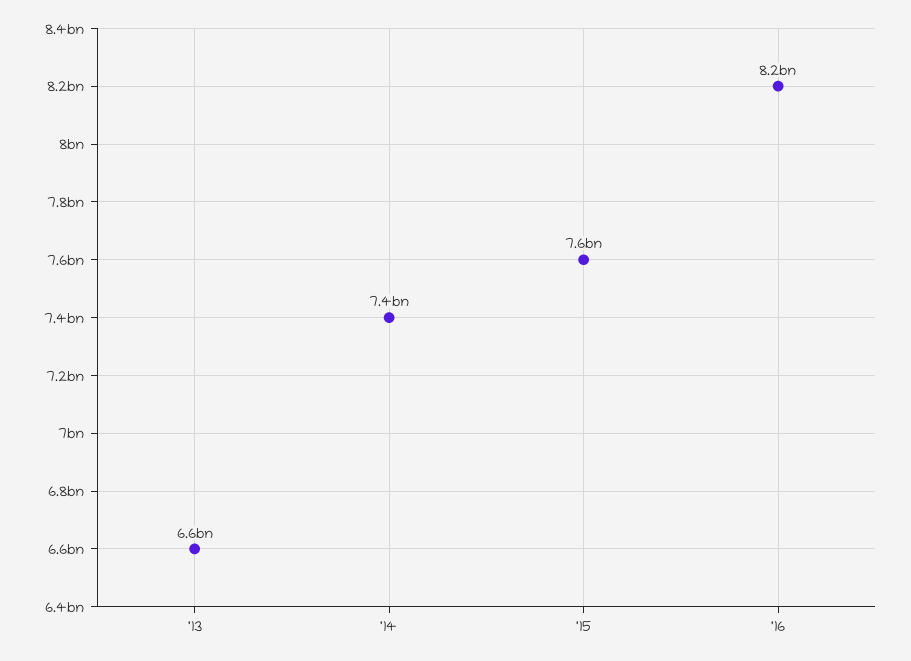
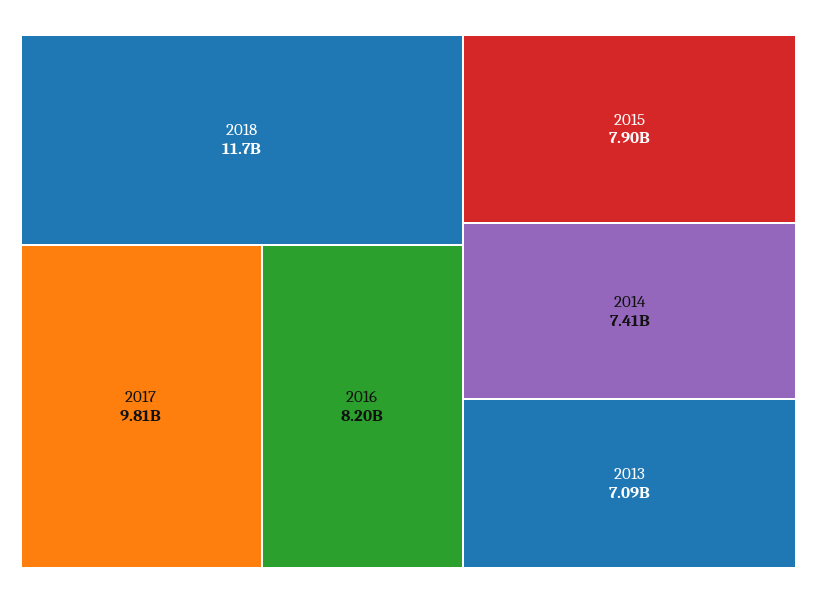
'13: 6600000000 -> 7090000000
'15: 7600000000 -> 7900000000
2018: none -> 11700000000
2017: none -> 9810000000

